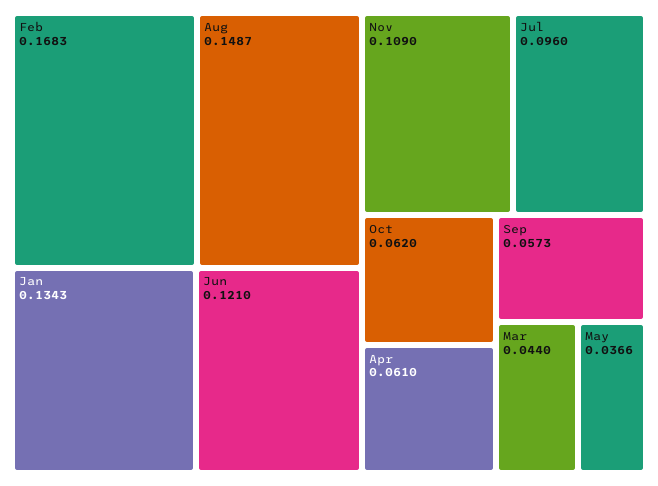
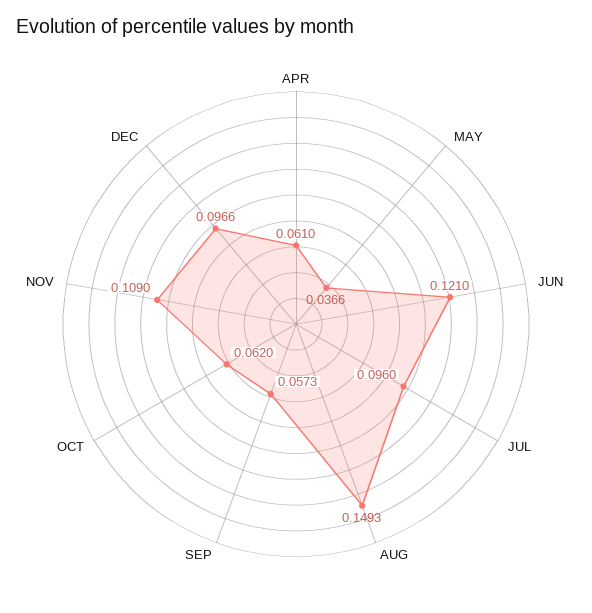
Feb: 0.1683 -> none
Aug: 0.1487 -> 0.1493
Jan: 0.1343 -> none
Mar: 0.044 -> none
DEC: none -> 0.0966

